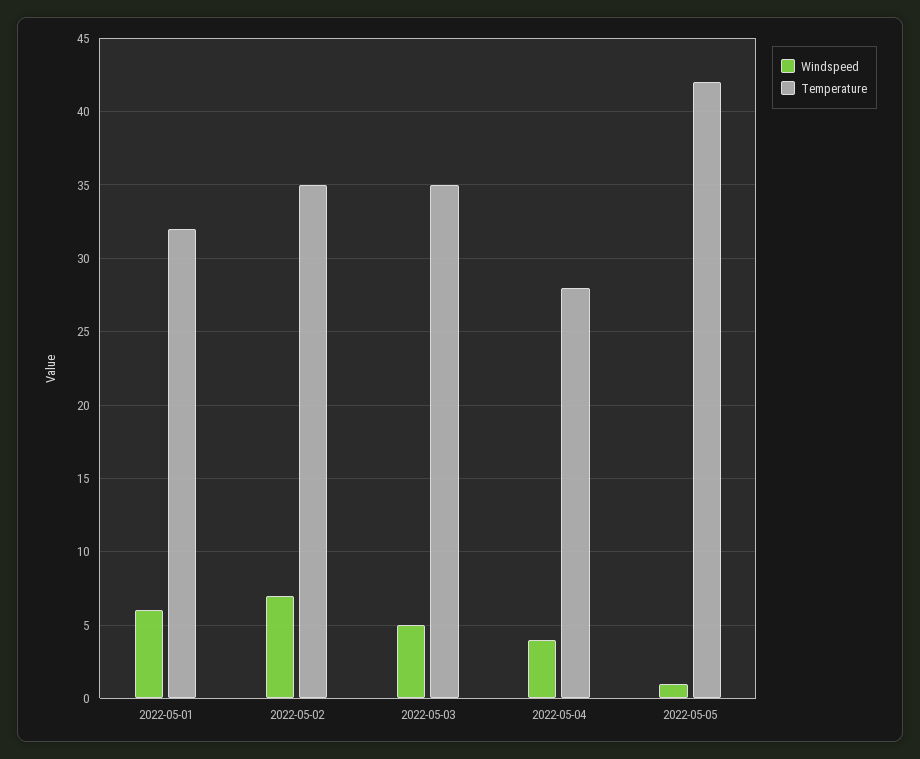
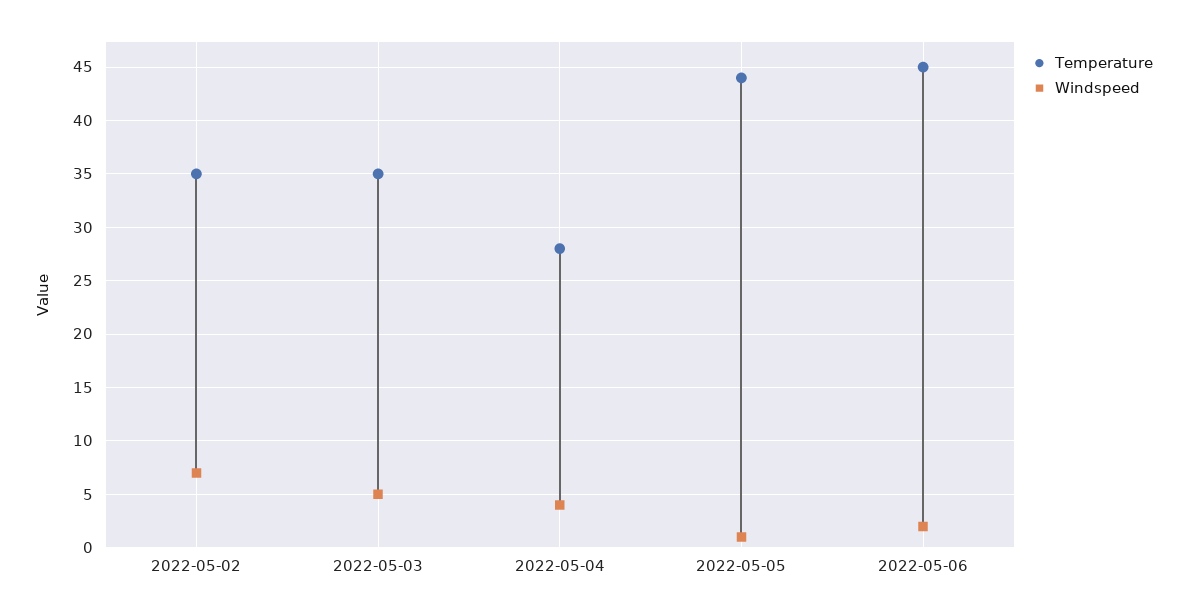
Windspeed, 2022-05-01: 6 -> none
Temperature, 2022-05-01: 32 -> none
Temperature, 2022-05-05: 42 -> 44
Temperature, 2022-05-06: none -> 45
Windspeed, 2022-05-06: none -> 2

